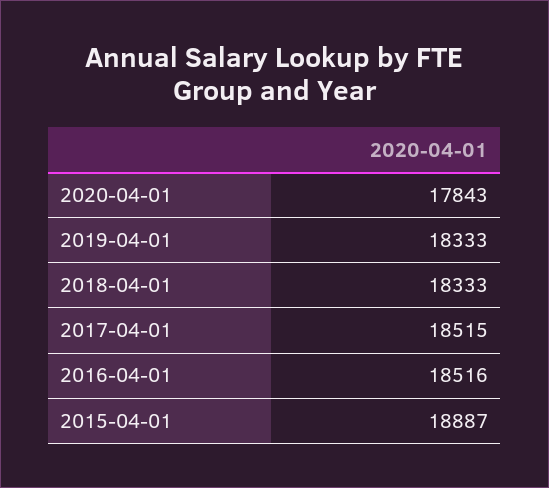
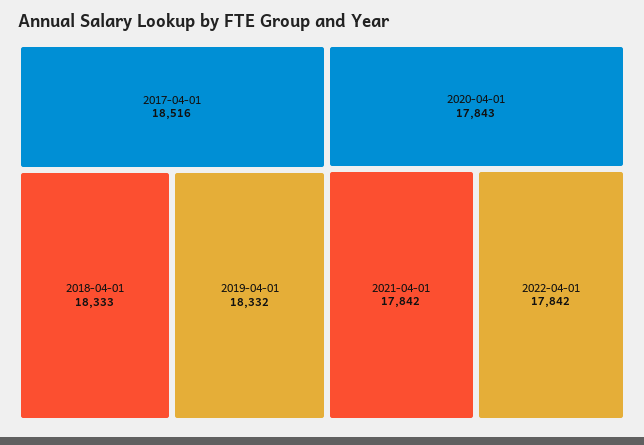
2019-04-01: 18333 -> 18332
2017-04-01: 18515 -> 18516
2016-04-01: 18516 -> none
2015-04-01: 18887 -> none
2021-04-01: none -> 17842
2022-04-01: none -> 17842

